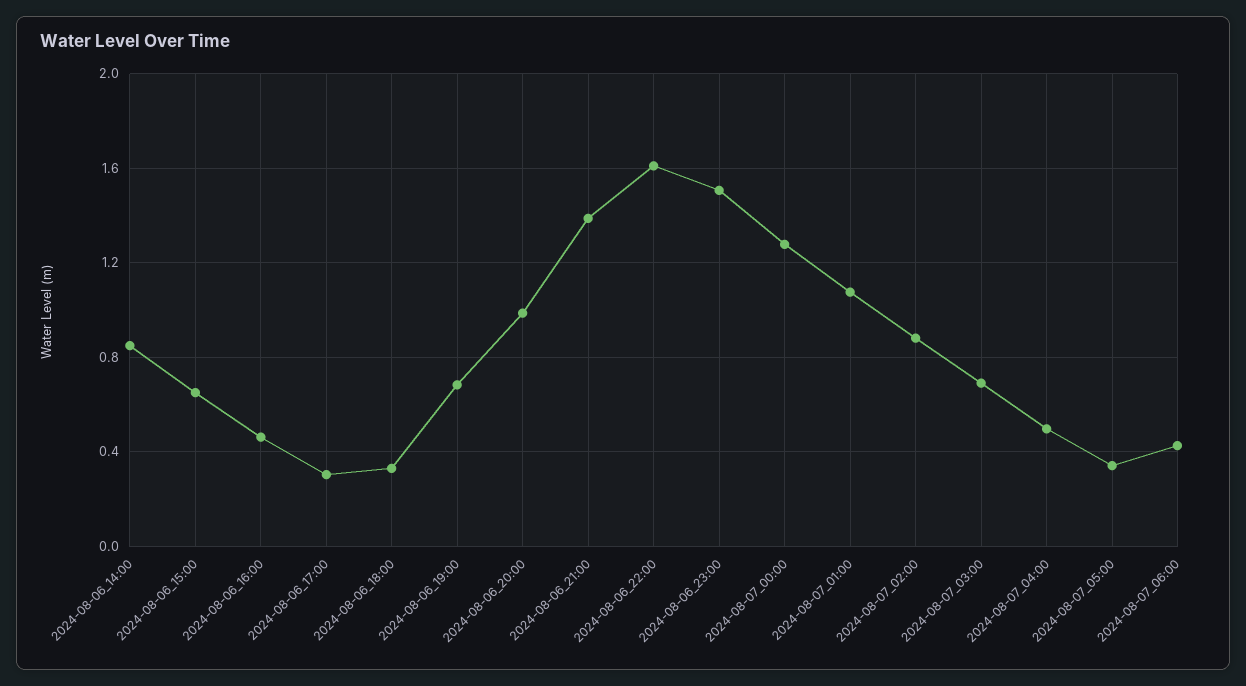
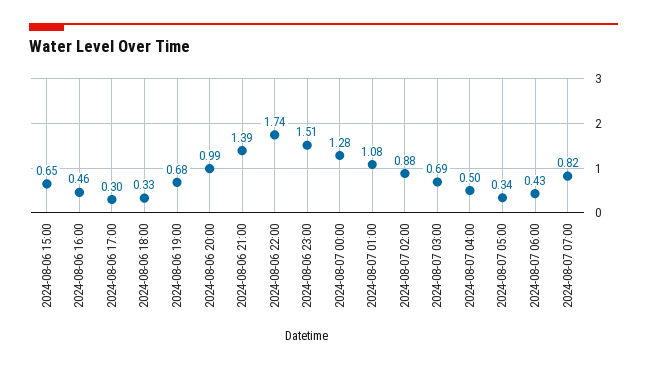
2024-08-06_14:00: 0.85 -> none
2024-08-06_22:00: 1.6 -> 1.74
2024-08-07 07:00: none -> 0.82

